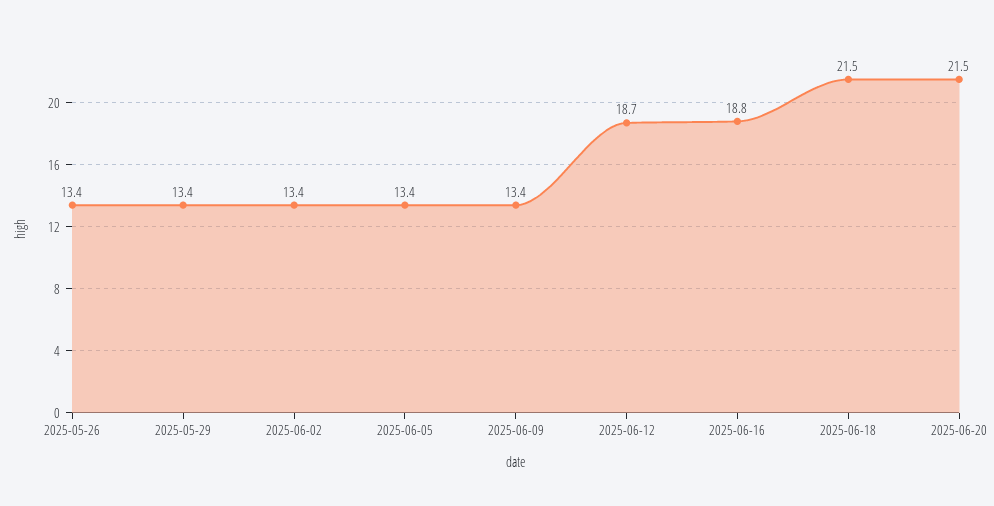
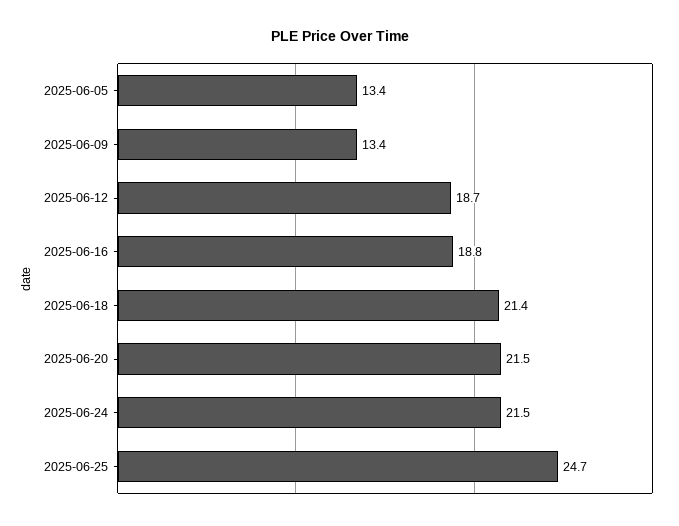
2025-05-26: 13.4 -> none
2025-05-29: 13.4 -> none
2025-06-02: 13.4 -> none
2025-06-18: 21.5 -> 21.4
2025-06-24: none -> 21.5
2025-06-25: none -> 24.7

